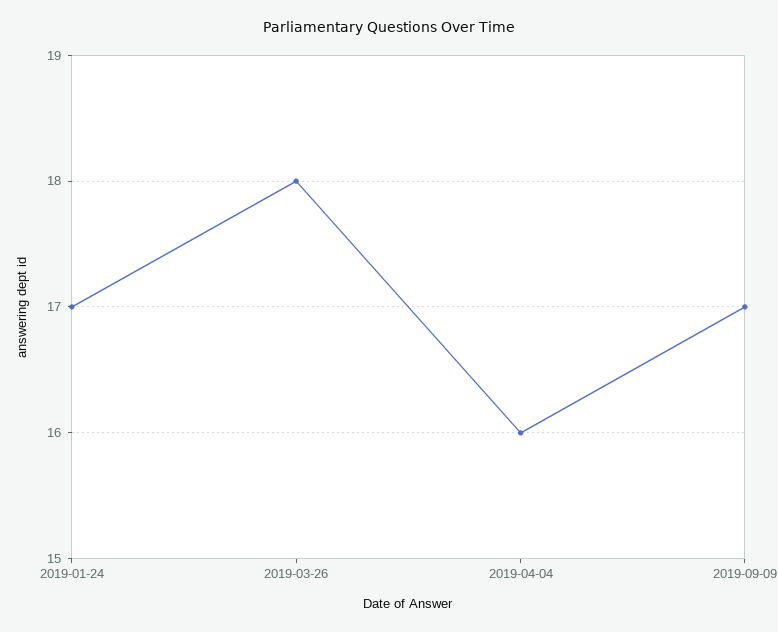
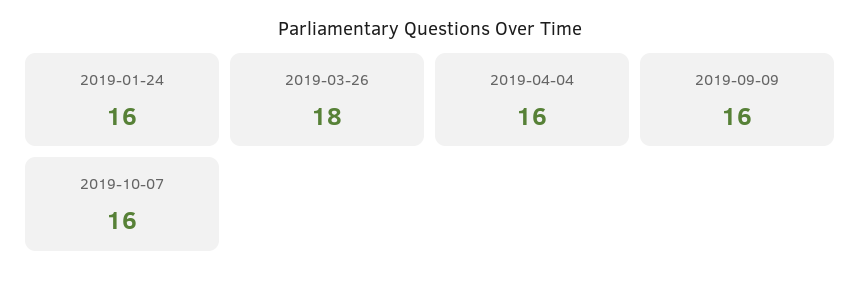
2019-01-24: 17 -> 16
2019-09-09: 17 -> 16
2019-10-07: none -> 16

